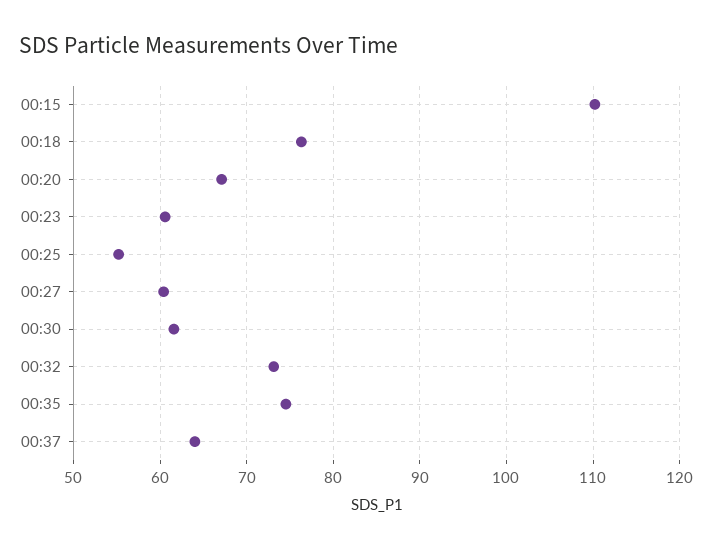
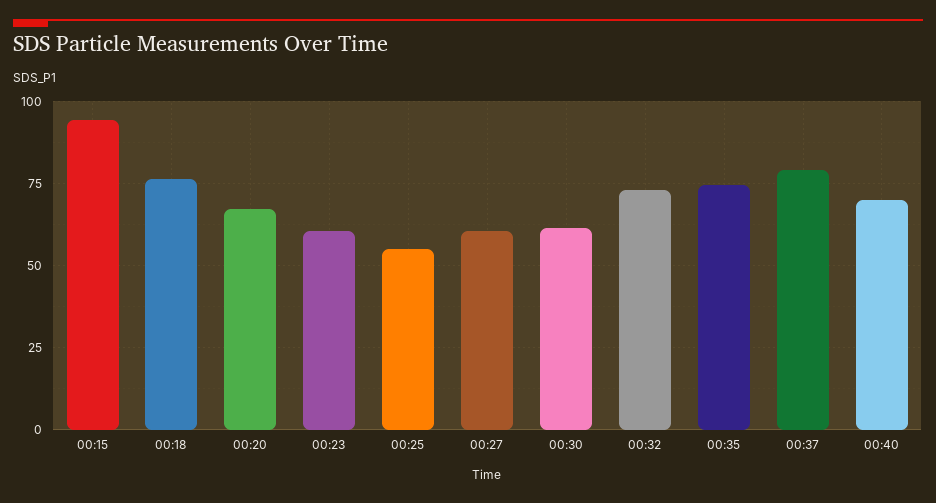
00:15: 110 -> 95
00:37: 64 -> 80
00:40: none -> 70

